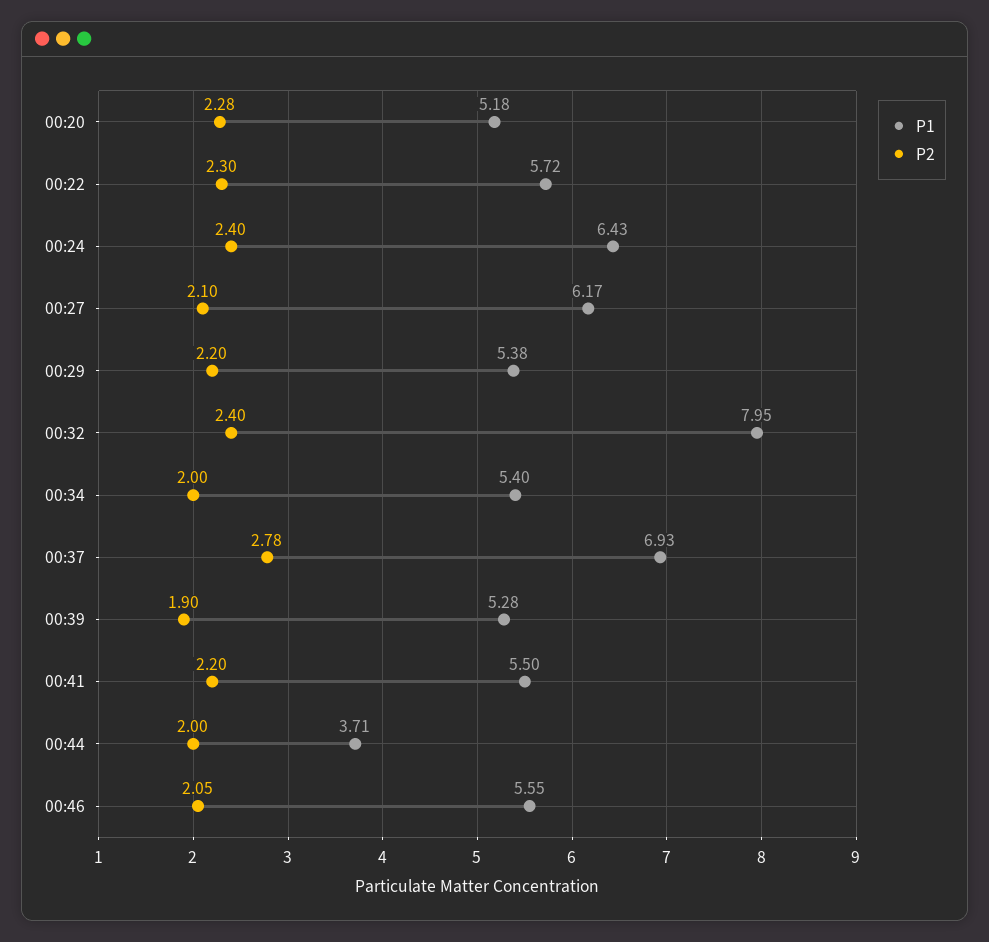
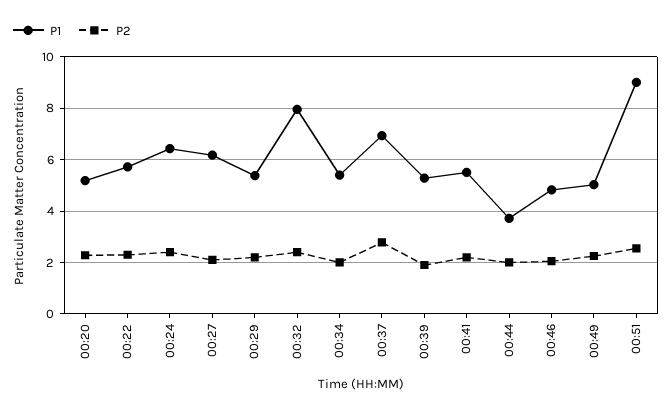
P1, 00:46: 5.55 -> 4.75
P1, 00:49: none -> 5
P2, 00:49: none -> 2.25
P1, 00:51: none -> 9
P2, 00:51: none -> 2.5

